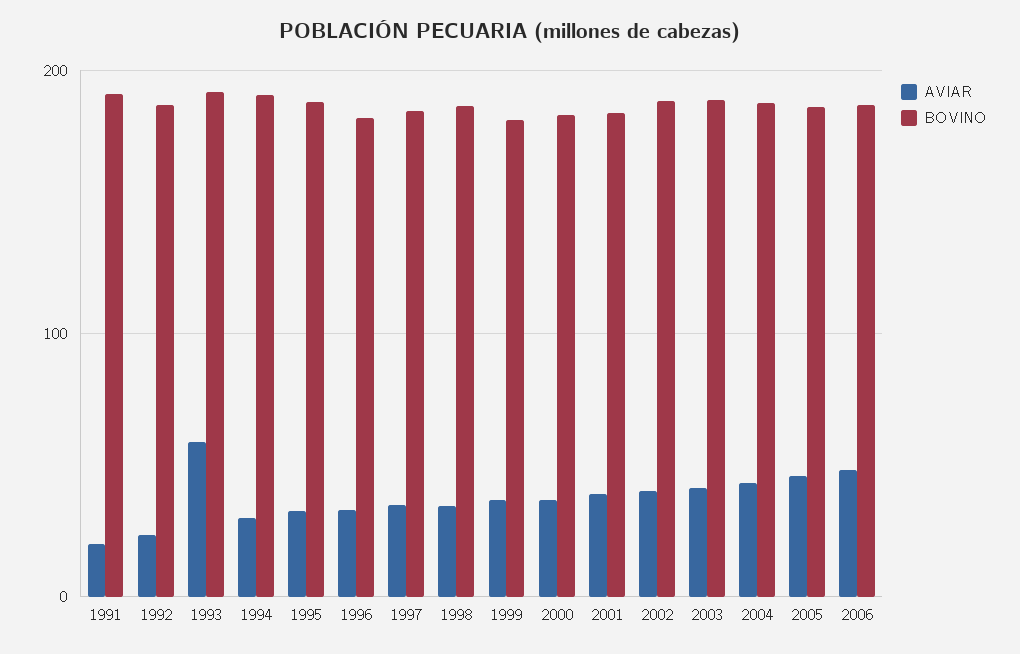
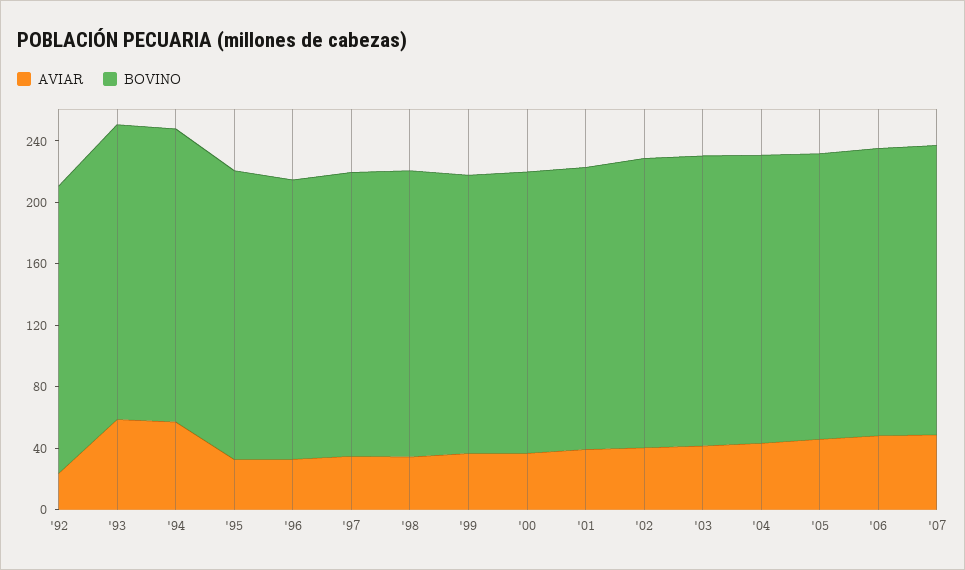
AVIAR, 1991: 20 -> none
BOVINO, 1991: 190 -> none
AVIAR, 1994: 30 -> 60
AVIAR, '07: none -> 50
BOVINO, '07: none -> 190

